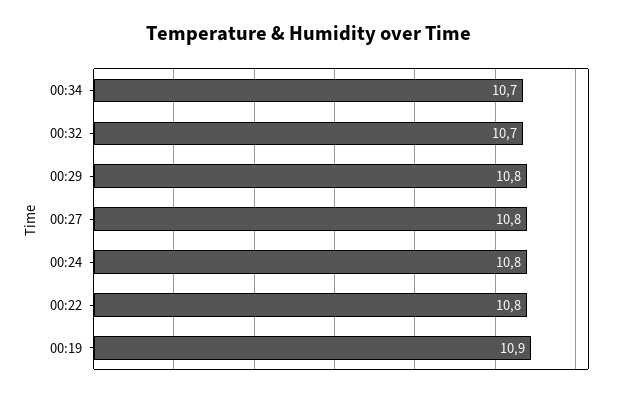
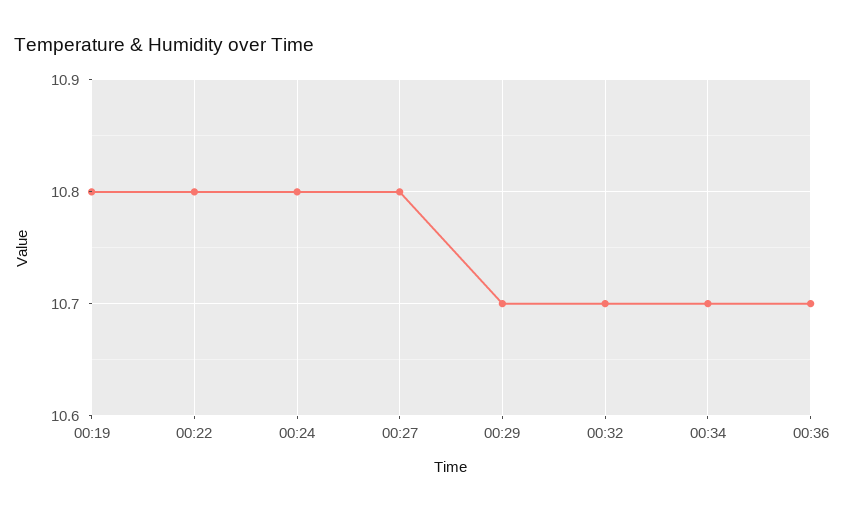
00:29: 10.8 -> 10.7
00:19: 10.9 -> 10.8
00:36: none -> 10.7

